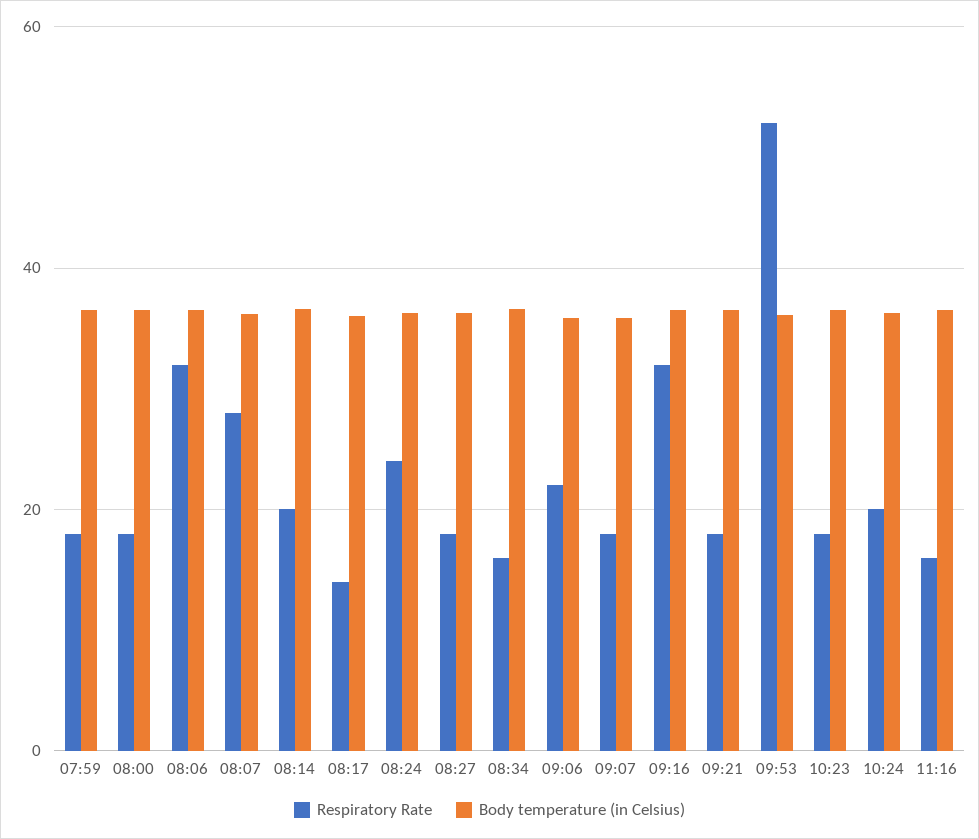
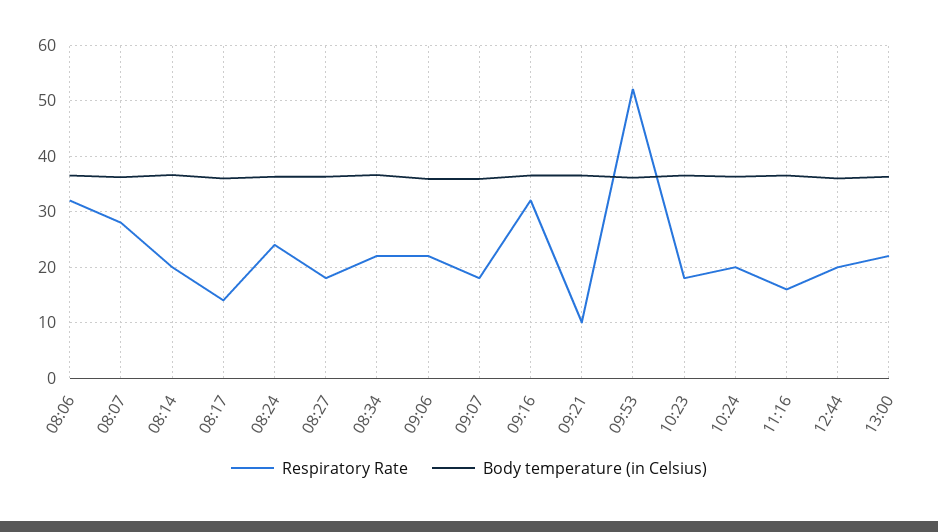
Respiratory Rate, 07:59: 18 -> none
Body temperature (in Celsius), 07:59: 36 -> none
Respiratory Rate, 08:00: 18 -> none
Body temperature (in Celsius), 08:00: 36 -> none
Respiratory Rate, 08:34: 16 -> 22
Respiratory Rate, 09:21: 18 -> 10
Respiratory Rate, 12:44: none -> 20
Body temperature (in Celsius), 12:44: none -> 36
Respiratory Rate, 13:00: none -> 22
Body temperature (in Celsius), 13:00: none -> 36

